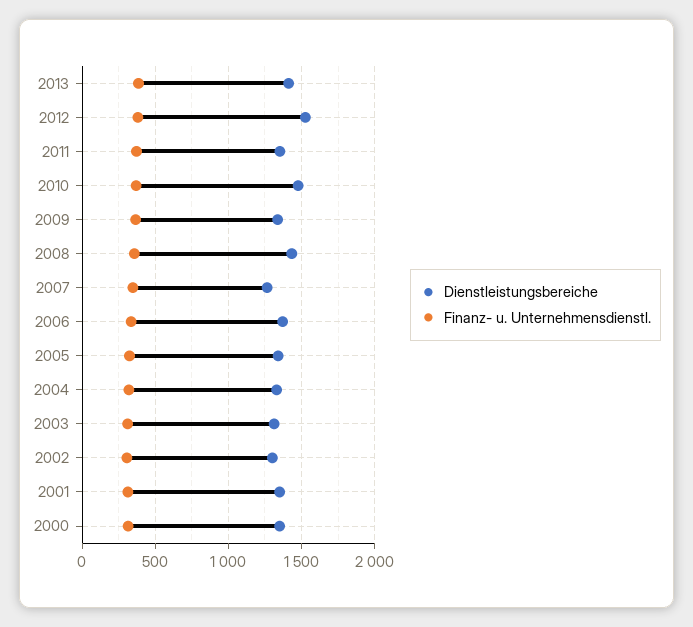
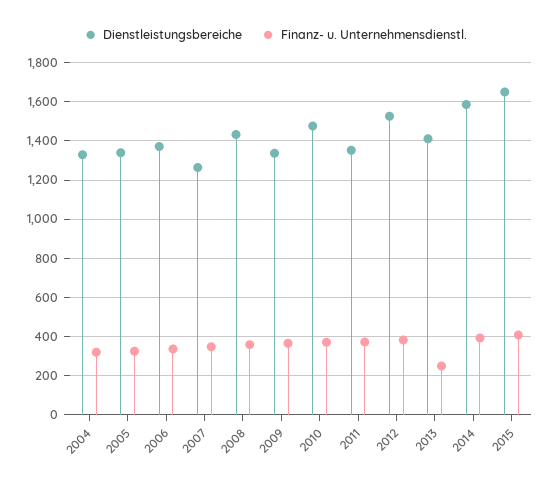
Finanz- u. Unternehmensdienstl., 2013: 400 -> 250
Dienstleistungsbereiche, 2003: 1300 -> none
Finanz- u. Unternehmensdienstl., 2003: 300 -> none
Dienstleistungsbereiche, 2002: 1300 -> none
Finanz- u. Unternehmensdienstl., 2002: 300 -> none
Dienstleistungsbereiche, 2001: 1350 -> none
Finanz- u. Unternehmensdienstl., 2001: 300 -> none
Dienstleistungsbereiche, 2000: 1350 -> none
Finanz- u. Unternehmensdienstl., 2000: 300 -> none
Dienstleistungsbereiche, 2014: none -> 1600
Finanz- u. Unternehmensdienstl., 2014: none -> 400
Dienstleistungsbereiche, 2015: none -> 1650
Finanz- u. Unternehmensdienstl., 2015: none -> 400

